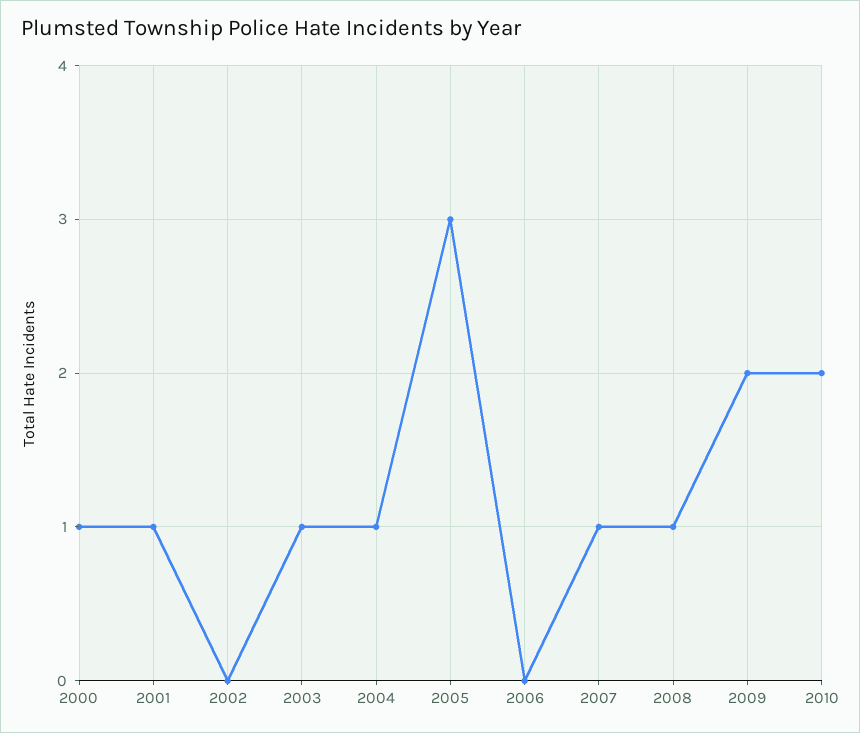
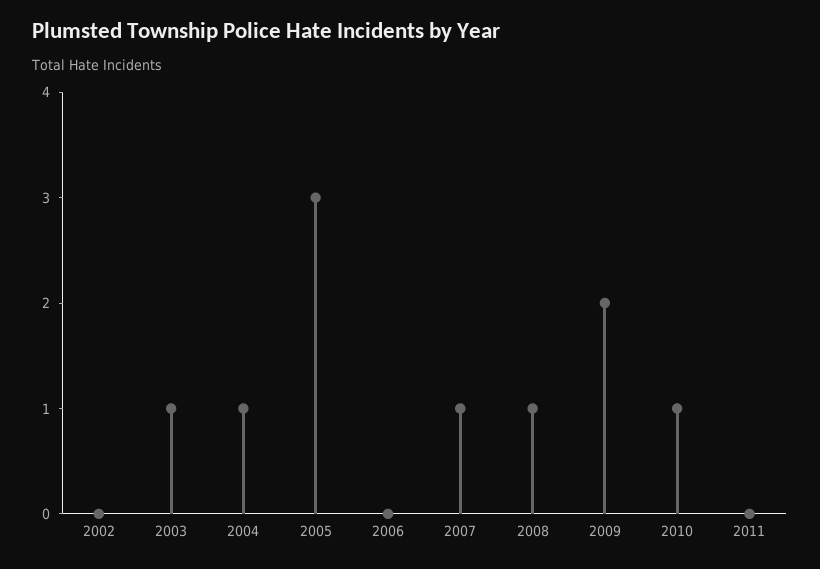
2000: 1 -> none
2001: 1 -> none
2010: 2 -> 1
2011: none -> 0

